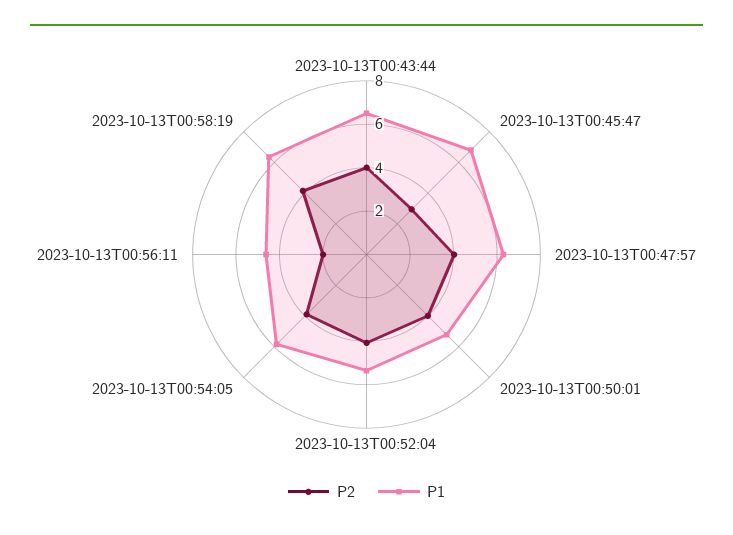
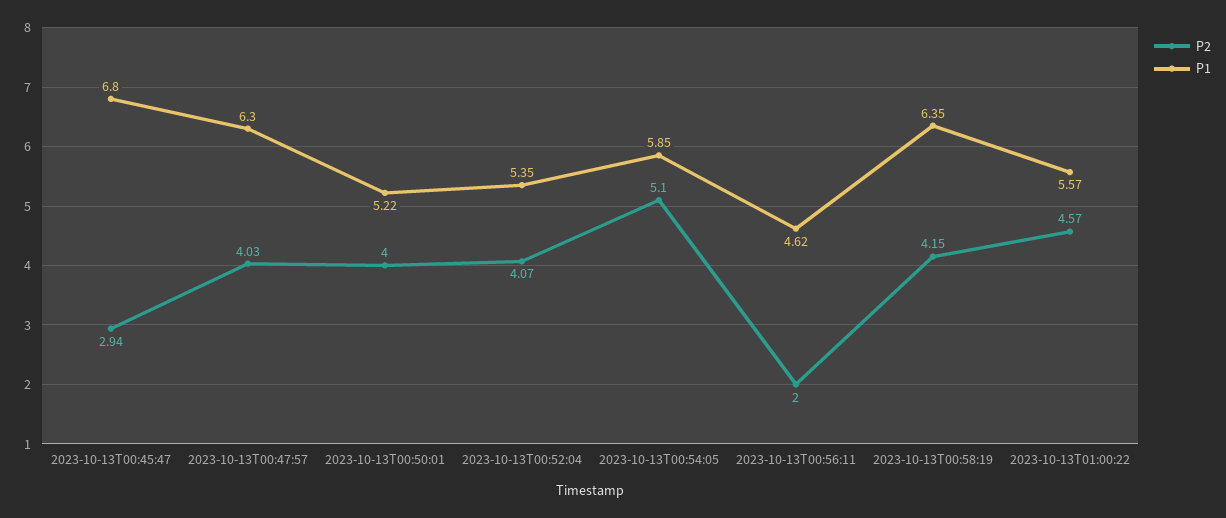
P2, 2023-10-13T00:43:44: 4 -> none
P1, 2023-10-13T00:43:44: 6.5 -> none
P2, 2023-10-13T00:54:05: 4 -> 5.1
P2, 2023-10-13T01:00:22: none -> 4.57
P1, 2023-10-13T01:00:22: none -> 5.57

